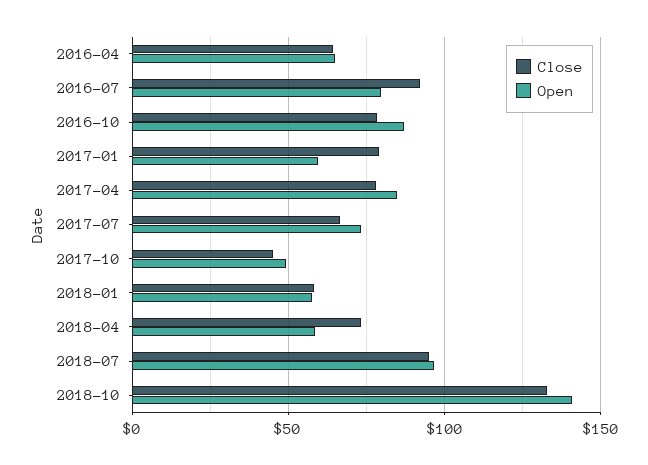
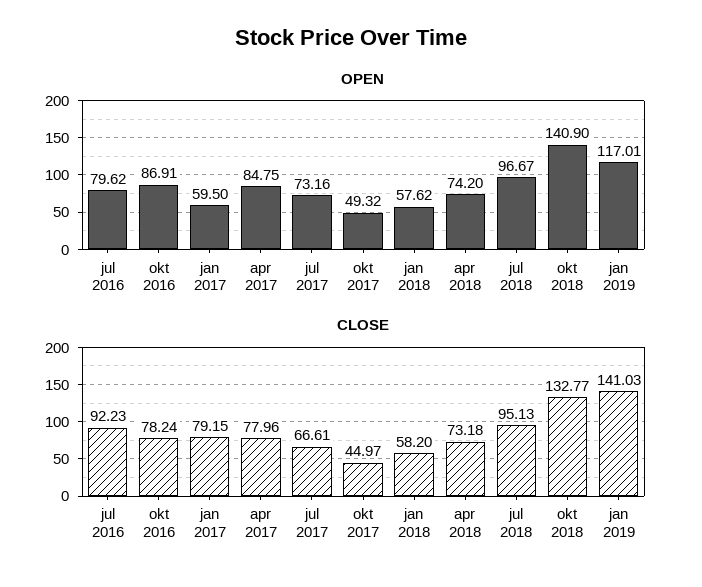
Close, 2016-04: 65 -> none
Open, 2016-04: 65 -> none
Open, 2018-04: 60 -> 74.2
Open, jan 2019: none -> 117.01
Close, jan 2019: none -> 141.03

